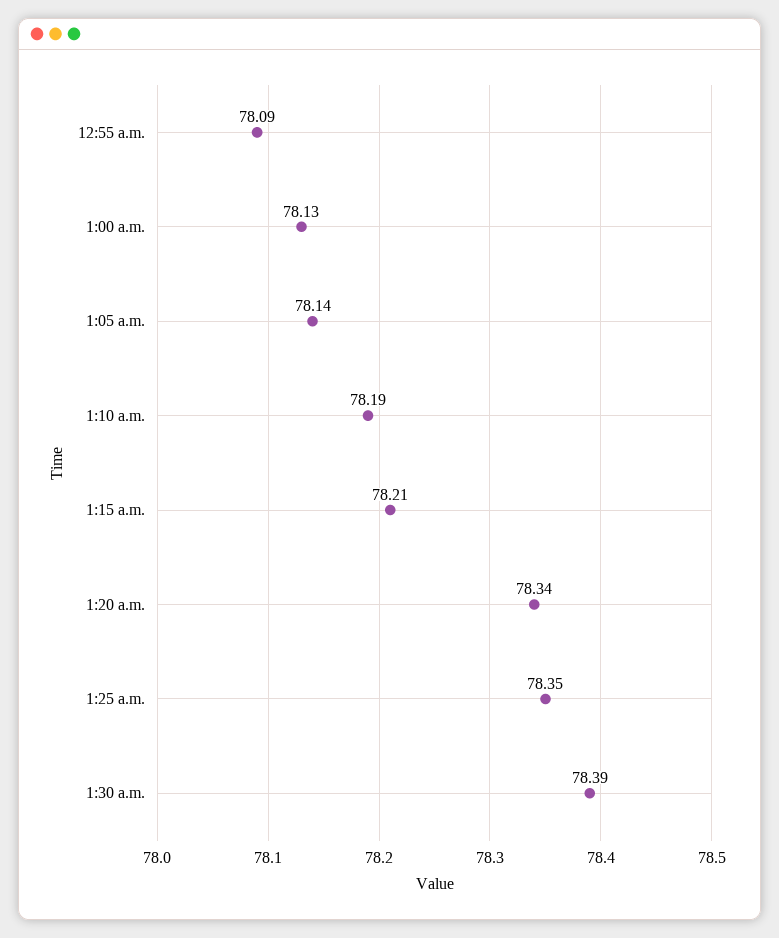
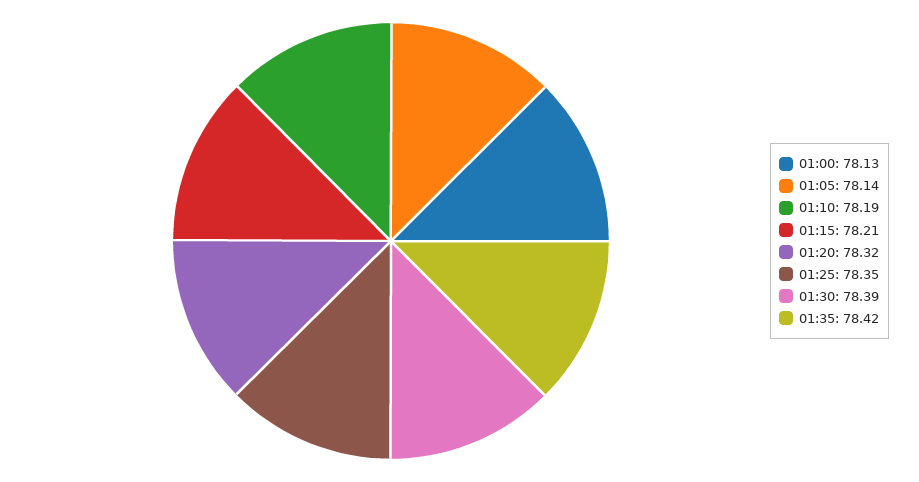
12:55 a.m.: 78.09 -> none
1:20 a.m.: 78.34 -> 78.32
01:35: none -> 78.42

